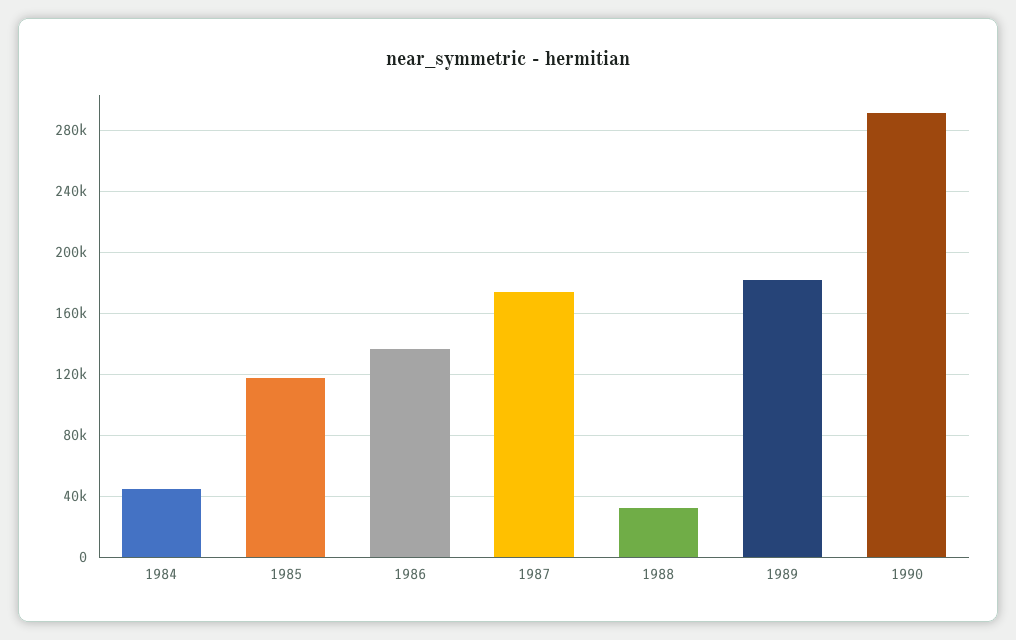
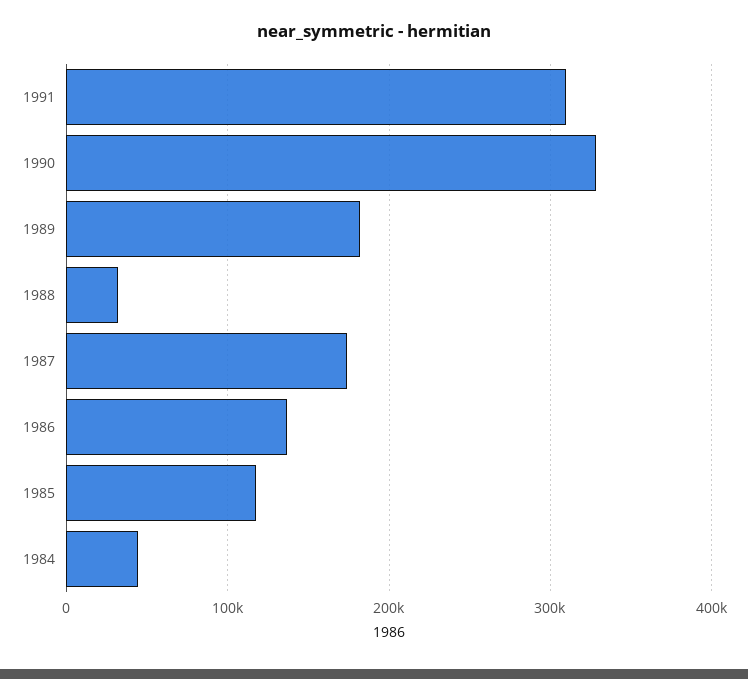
1990: 290000 -> 330000
1991: none -> 310000

